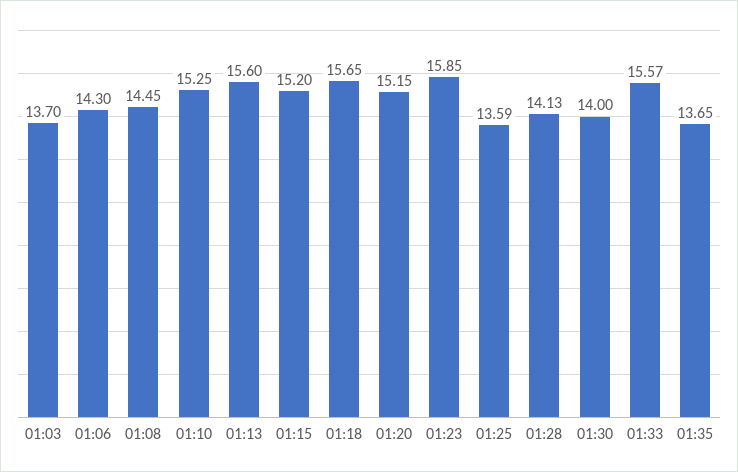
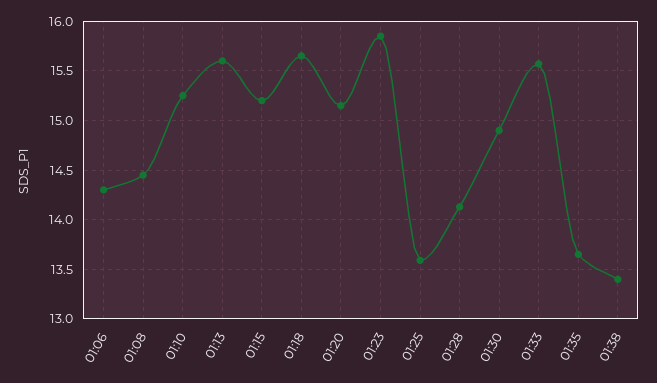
01:03: 13.7 -> none
01:30: 14 -> 14.9
01:38: none -> 13.4

